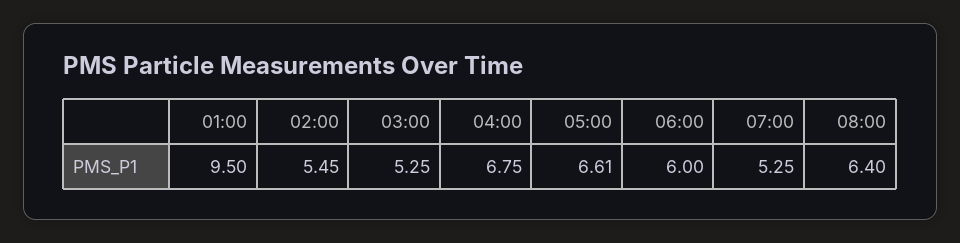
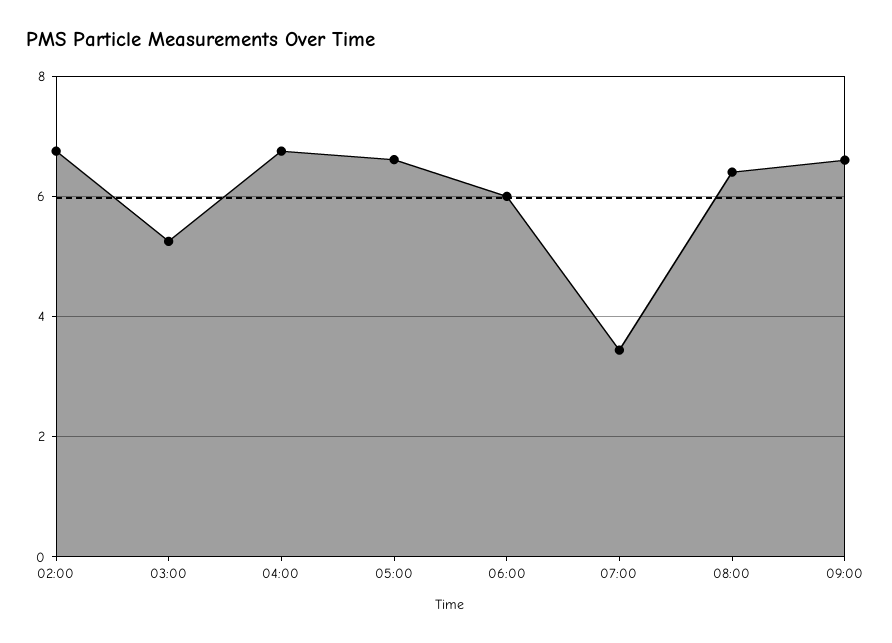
01:00: 9.5 -> none
02:00: 5.45 -> 6.8
07:00: 5.25 -> 3.4
09:00: none -> 6.6

